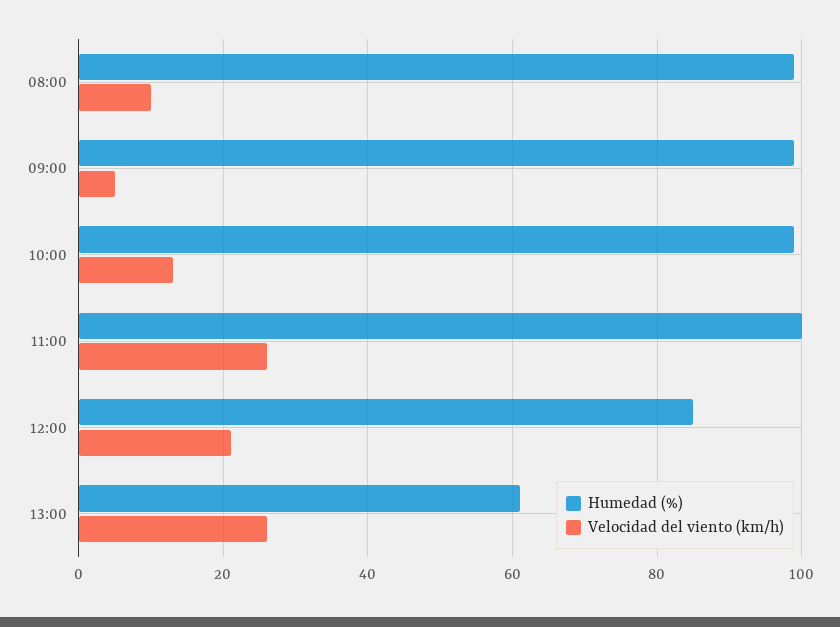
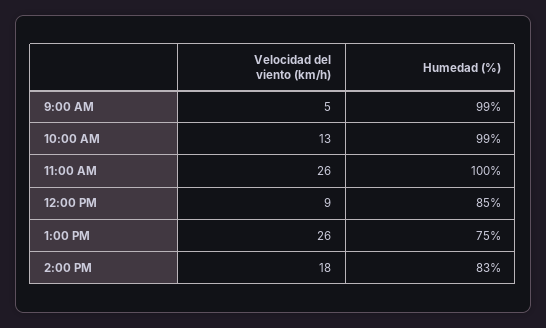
Humedad (%), 08:00: 100 -> none
Velocidad del viento (km/h), 08:00: 10 -> none
Velocidad del viento (km/h), 12:00: 20 -> 9
Humedad (%), 13:00: 60 -> 75
Velocidad del viento (km/h), 2:00 PM: none -> 18
Humedad (%), 2:00 PM: none -> 83

